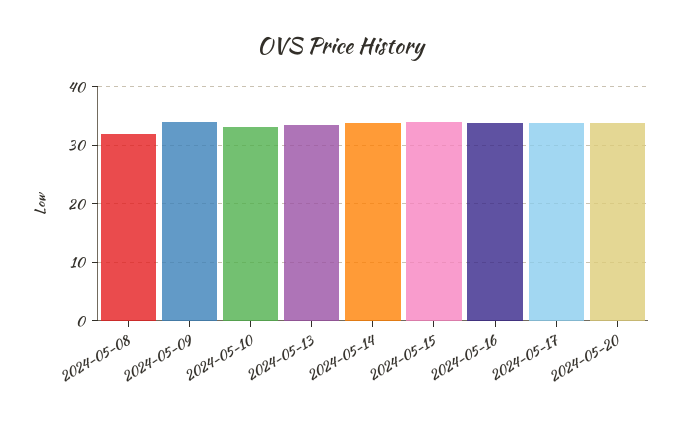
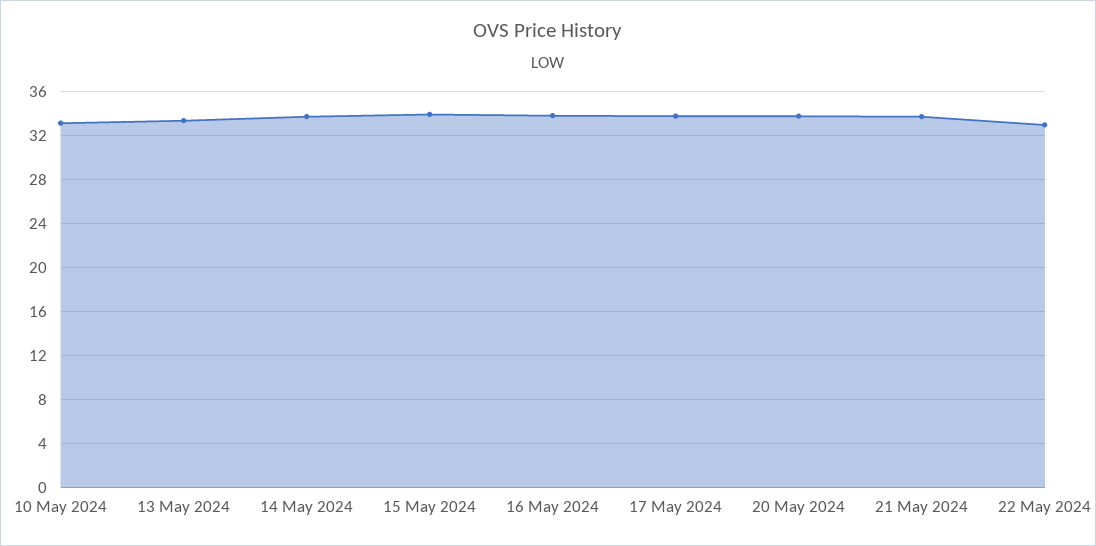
2024-05-08: 32 -> none
2024-05-09: 34 -> none
21 May 2024: none -> 34
22 May 2024: none -> 33

